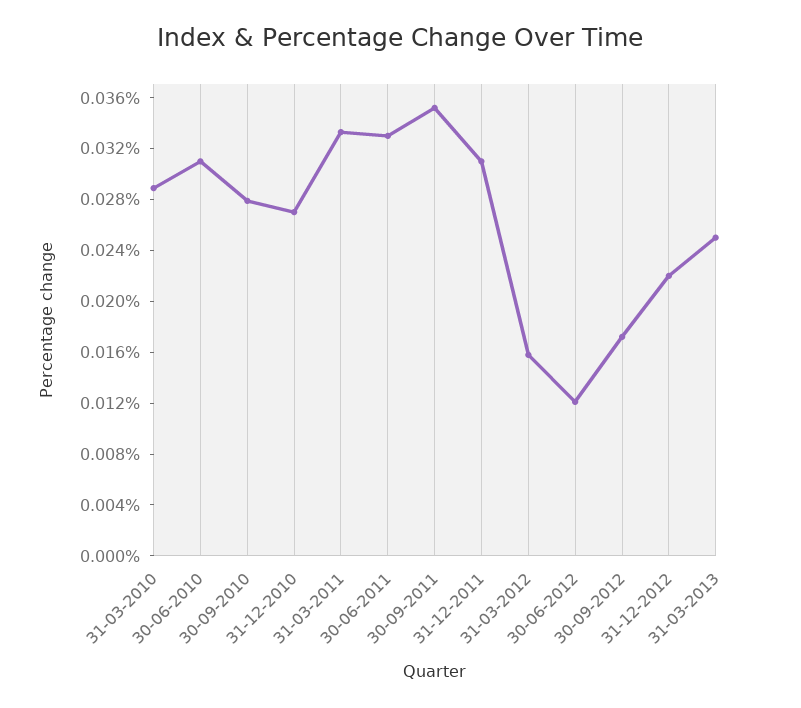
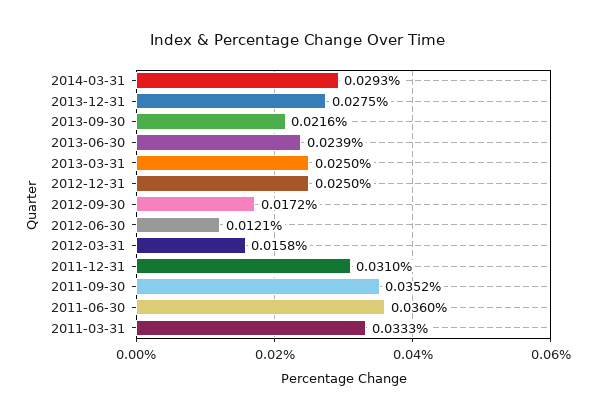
31-03-2010: 0.029 -> none
30-06-2010: 0.031 -> none
30-09-2010: 0.028 -> none
31-12-2010: 0.027 -> none
30-06-2011: 0.033 -> 0.036
31-12-2012: 0.022 -> 0.025
2014-03-31: none -> 0.0293
2013-12-31: none -> 0.0275
2013-09-30: none -> 0.0216
2013-06-30: none -> 0.0239

